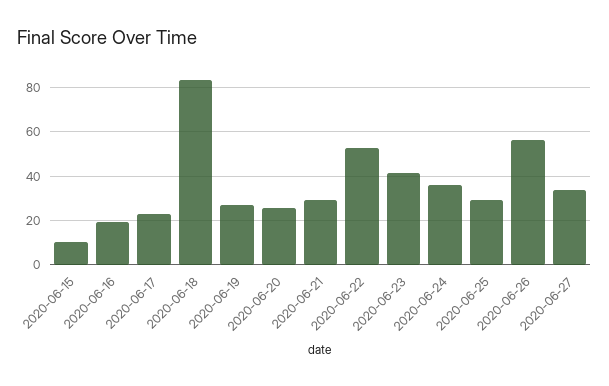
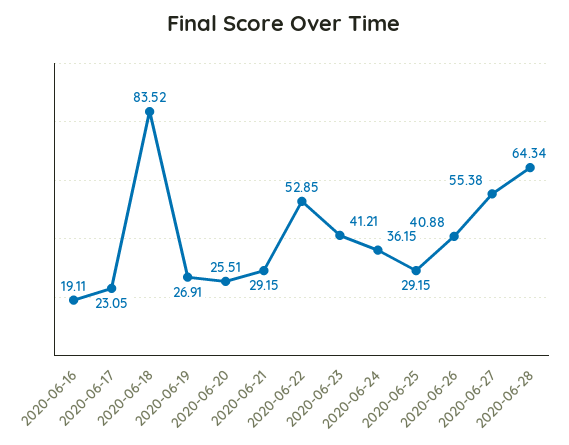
2020-06-15: 10 -> none
2020-06-26: 55 -> 40.88
2020-06-27: 35 -> 55.38
2020-06-28: none -> 64.34

